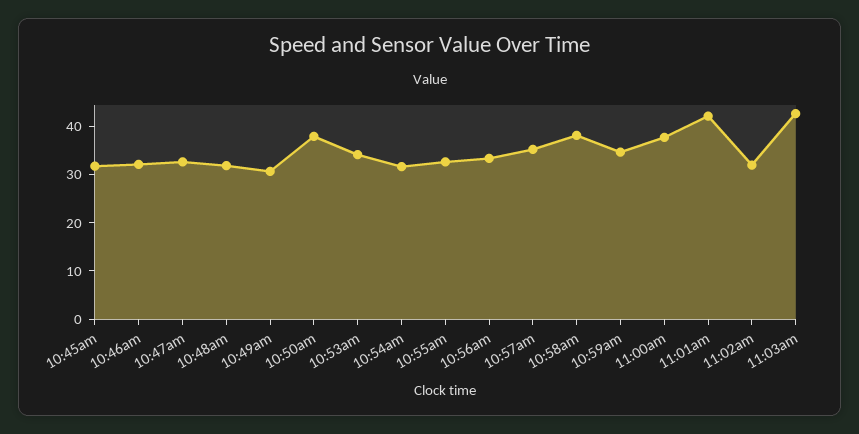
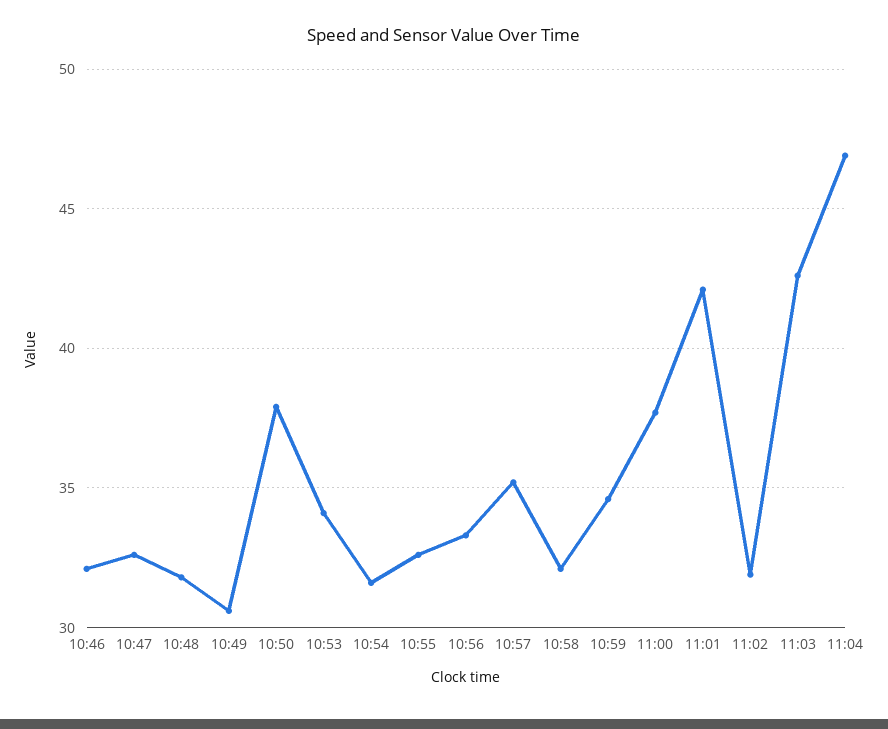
10:45am: 32 -> none
10:58am: 38 -> 32
11:04: none -> 47

